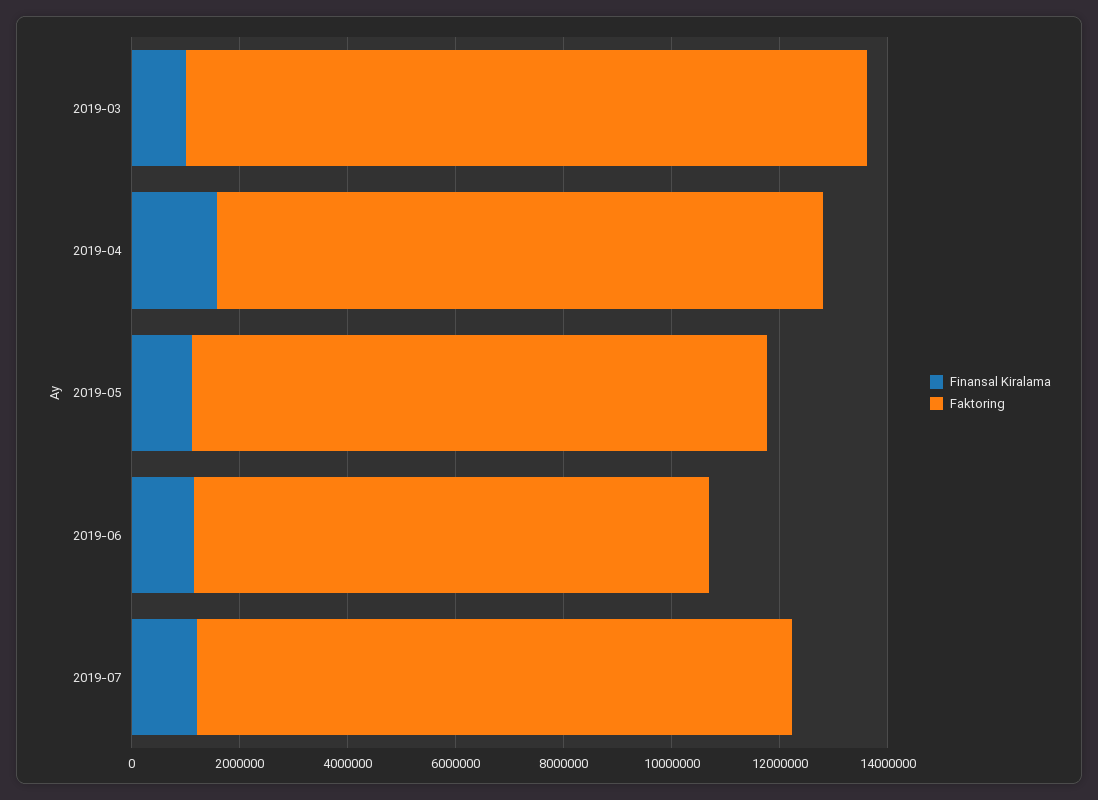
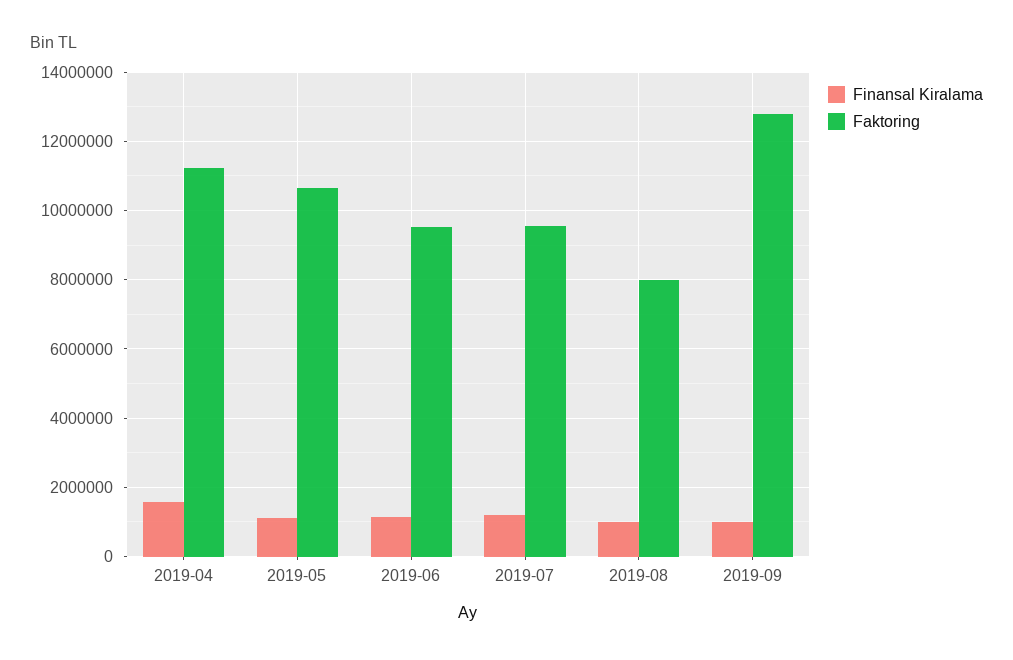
Finansal Kiralama, 2019-03: 1000000 -> none
Faktoring, 2019-03: 12500000 -> none
Faktoring, 2019-07: 11000000 -> 9600000
Finansal Kiralama, 2019-08: none -> 1000000
Faktoring, 2019-08: none -> 8000000
Finansal Kiralama, 2019-09: none -> 1000000
Faktoring, 2019-09: none -> 12800000

